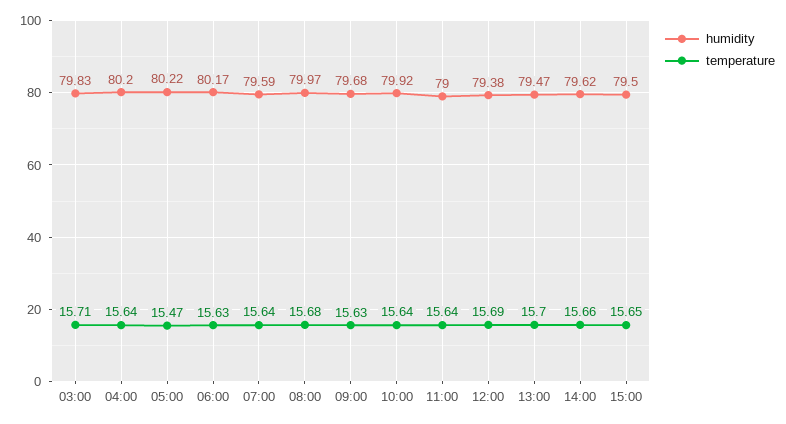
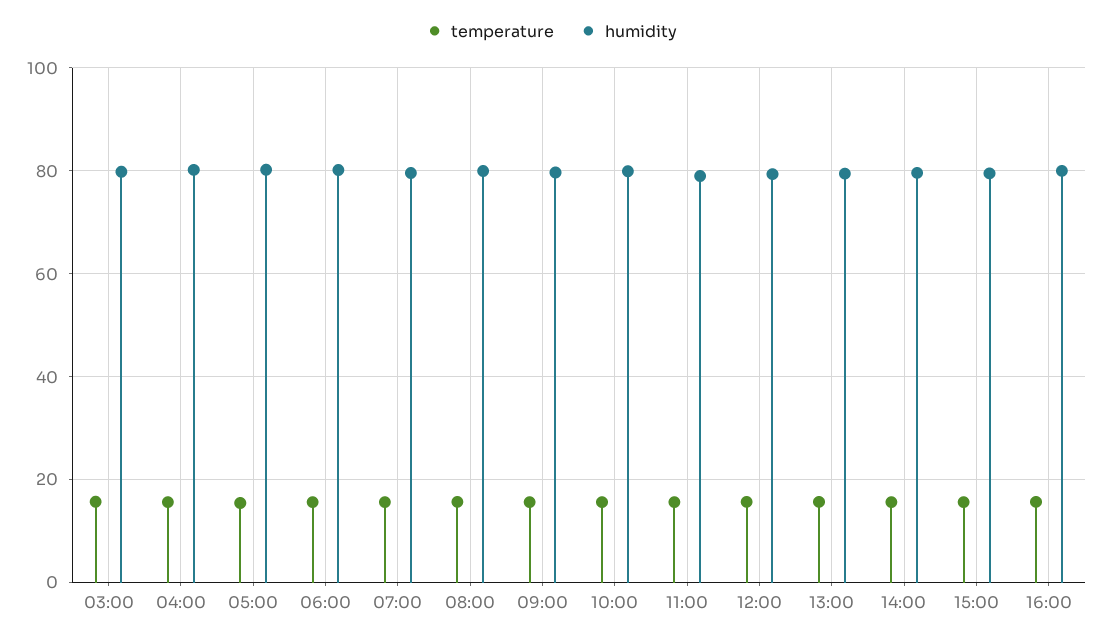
temperature, 16:00: none -> 16
humidity, 16:00: none -> 80

